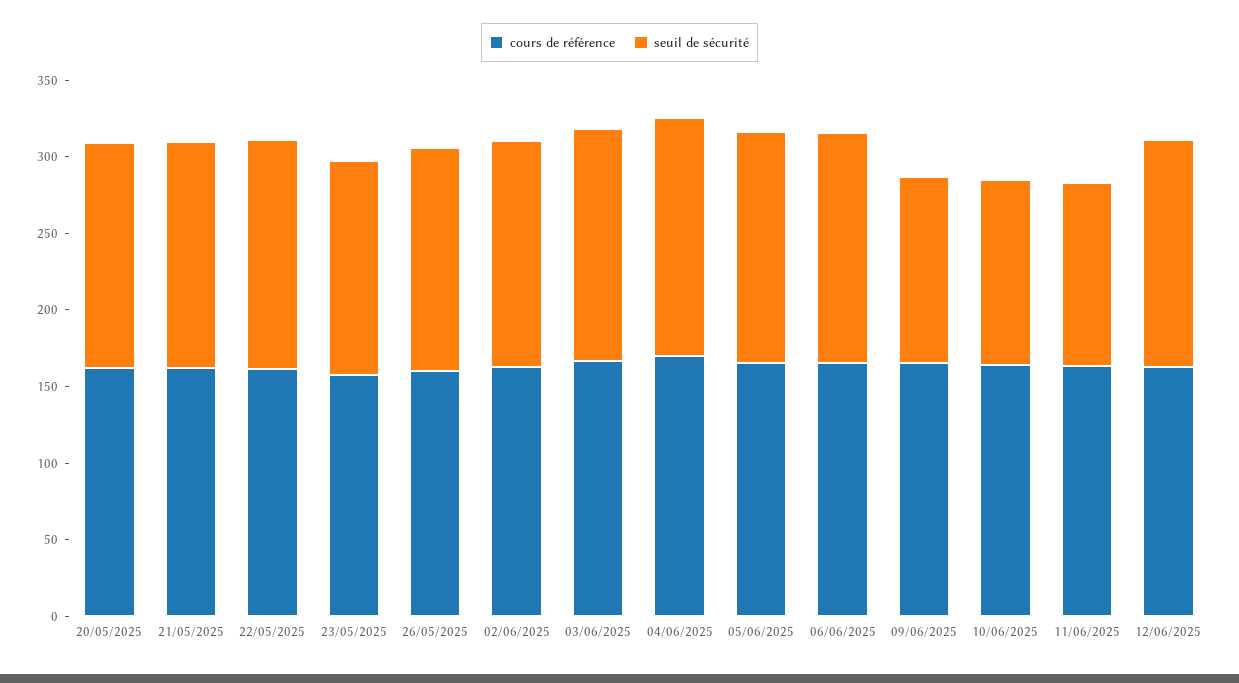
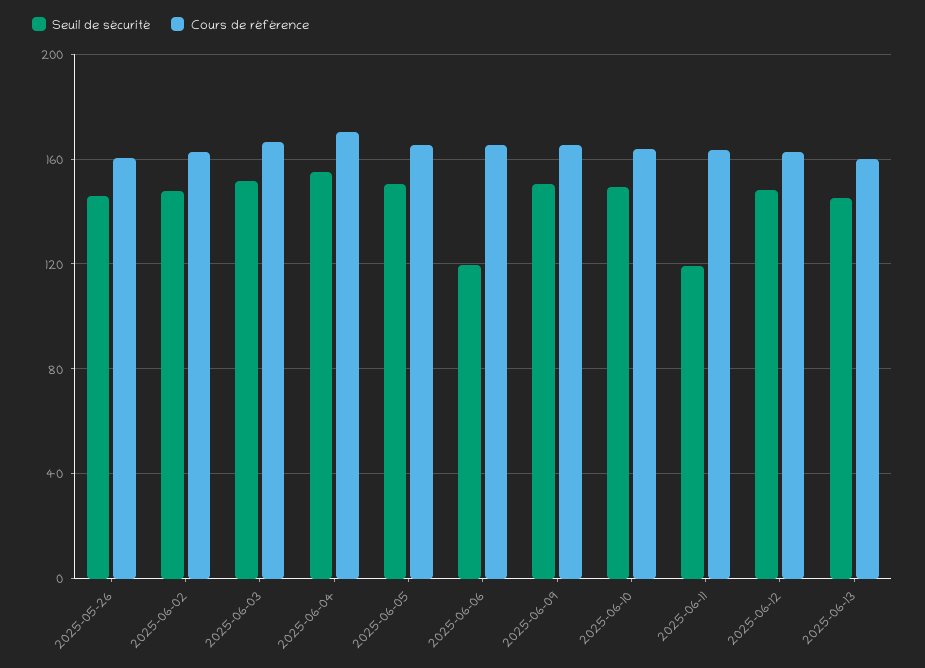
cours de référence, 20/05/2025: 160 -> none
seuil de sécurité, 20/05/2025: 150 -> none
cours de référence, 21/05/2025: 160 -> none
seuil de sécurité, 21/05/2025: 150 -> none
cours de référence, 22/05/2025: 160 -> none
seuil de sécurité, 22/05/2025: 150 -> none
cours de référence, 23/05/2025: 160 -> none
seuil de sécurité, 23/05/2025: 140 -> none
seuil de sécurité, 06/06/2025: 150 -> 120
seuil de sécurité, 09/06/2025: 120 -> 150
seuil de sécurité, 10/06/2025: 120 -> 150
seuil de sécurité, 2025-06-13: none -> 145
cours de référence, 2025-06-13: none -> 160

